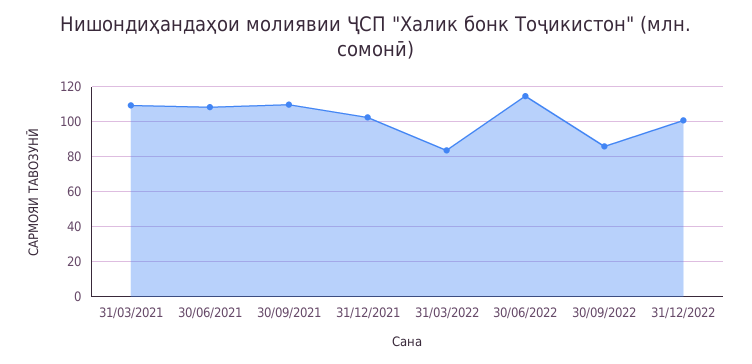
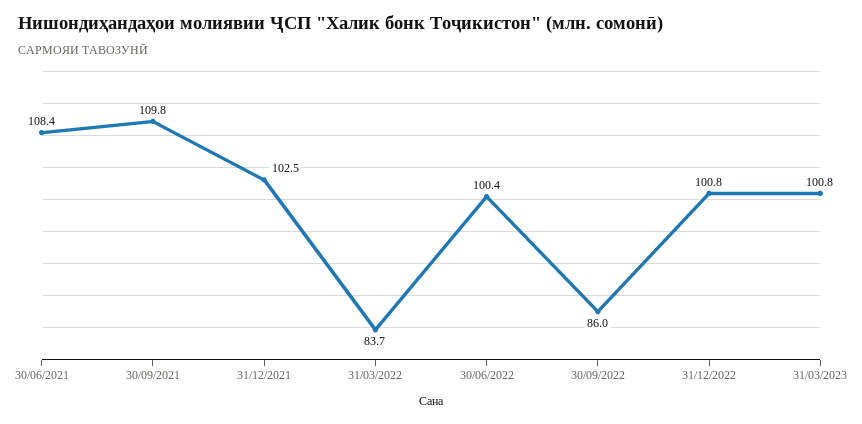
31/03/2021: 110 -> none
30/06/2022: 115 -> 100.4
31/03/2023: none -> 100.8

